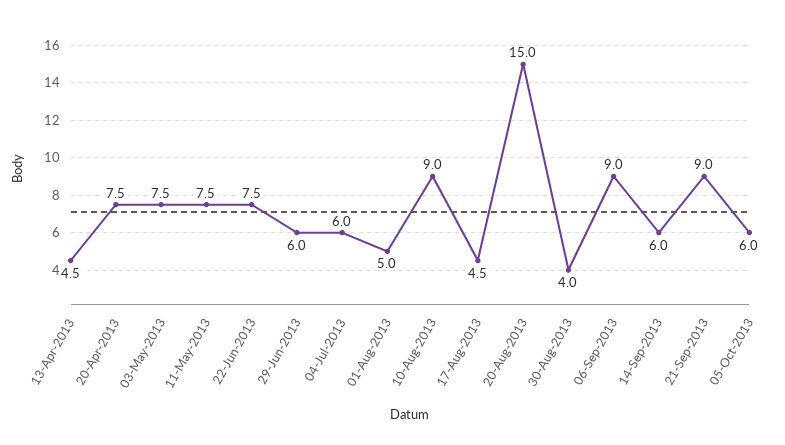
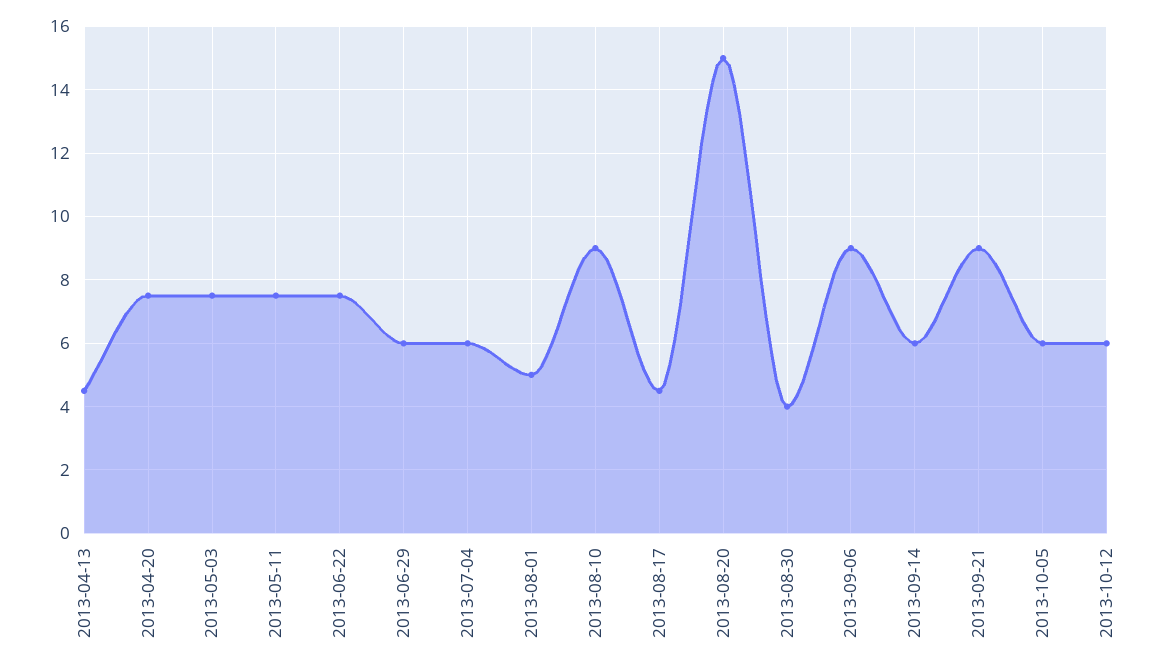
2013-10-12: none -> 6

